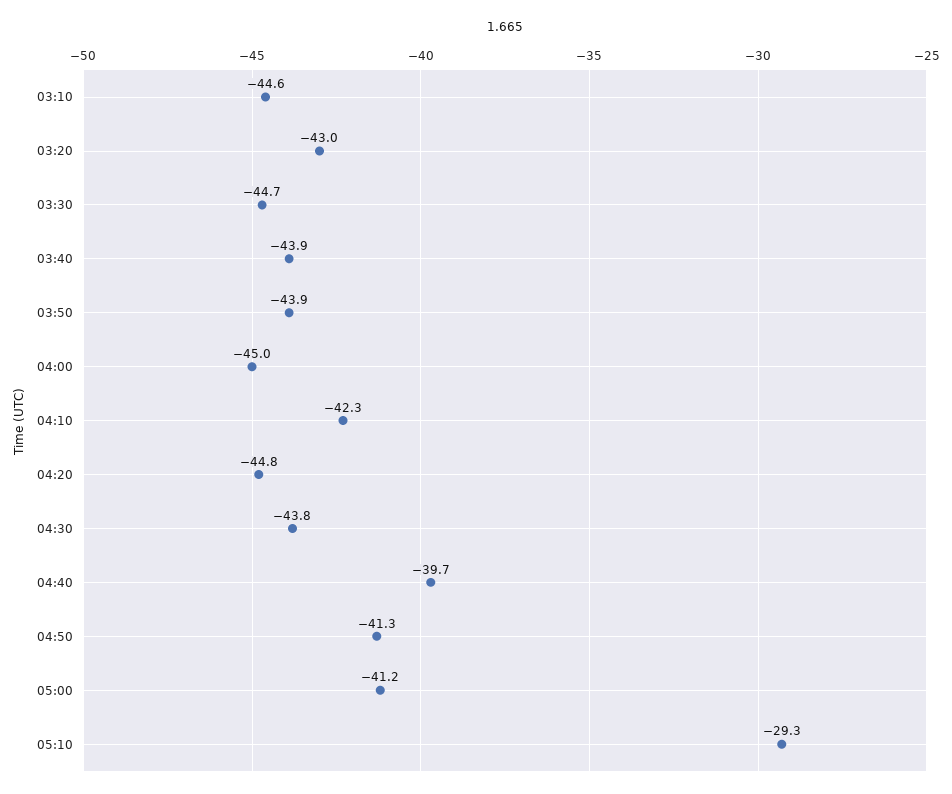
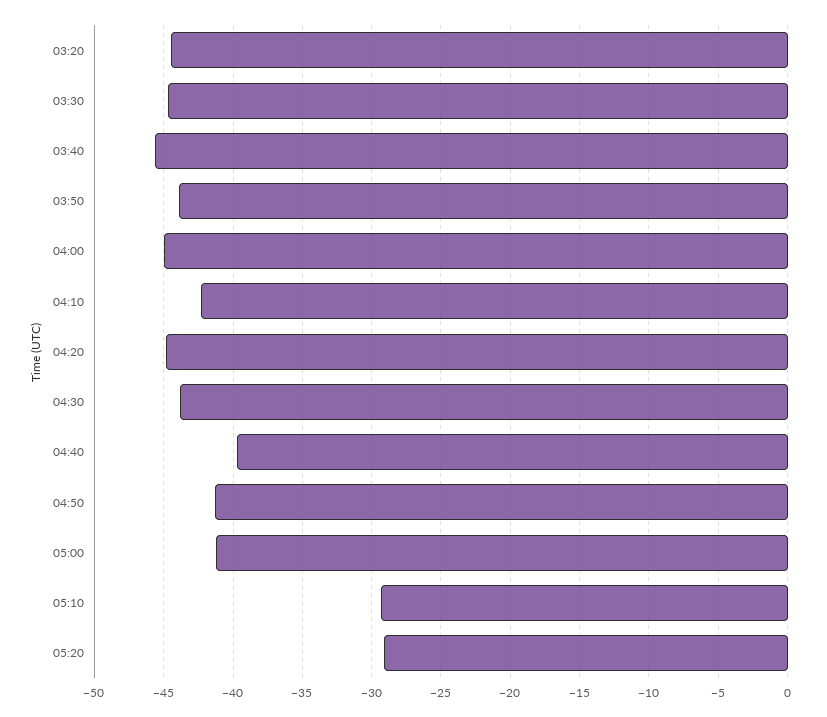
03:10: -44.6 -> none
03:20: -43 -> -44.5
03:40: -43.9 -> -45.5
05:20: none -> -29

